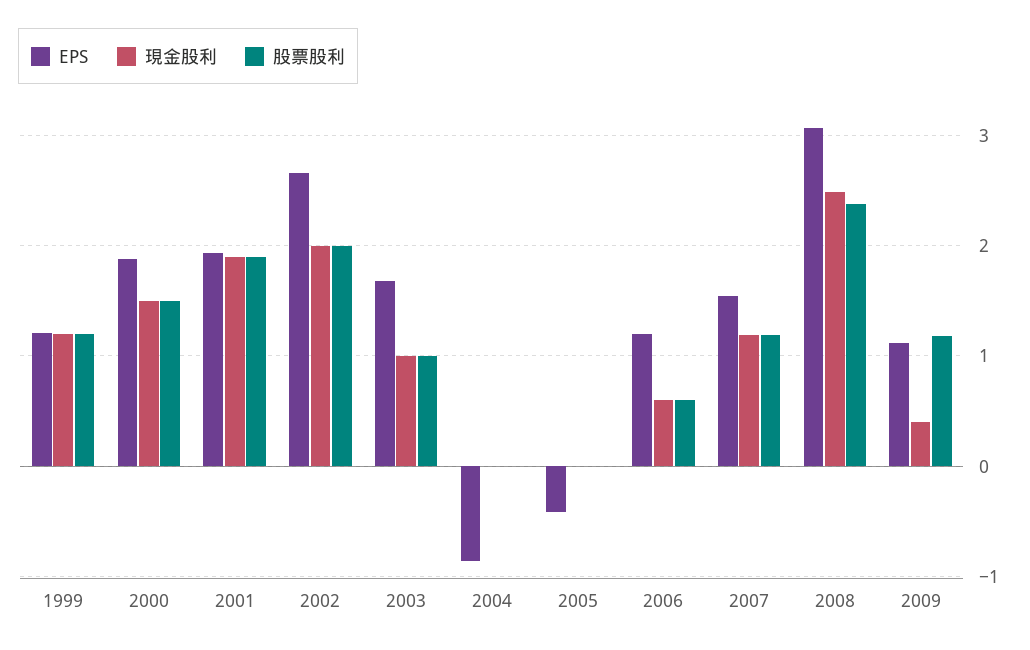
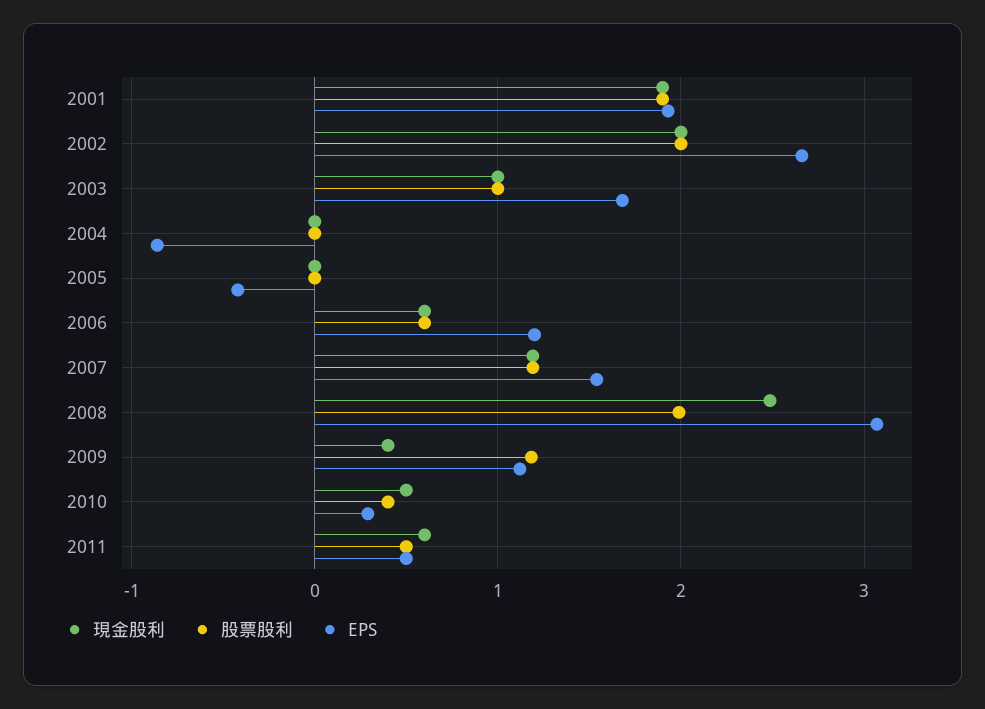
EPS, 1999: 1.2 -> none
現金股利, 1999: 1.2 -> none
股票股利, 1999: 1.2 -> none
EPS, 2000: 1.9 -> none
現金股利, 2000: 1.5 -> none
股票股利, 2000: 1.5 -> none
股票股利, 2008: 2.4 -> 2
現金股利, 2010: none -> 0.5
股票股利, 2010: none -> 0.4
EPS, 2010: none -> 0.3
現金股利, 2011: none -> 0.6
股票股利, 2011: none -> 0.5
EPS, 2011: none -> 0.5

